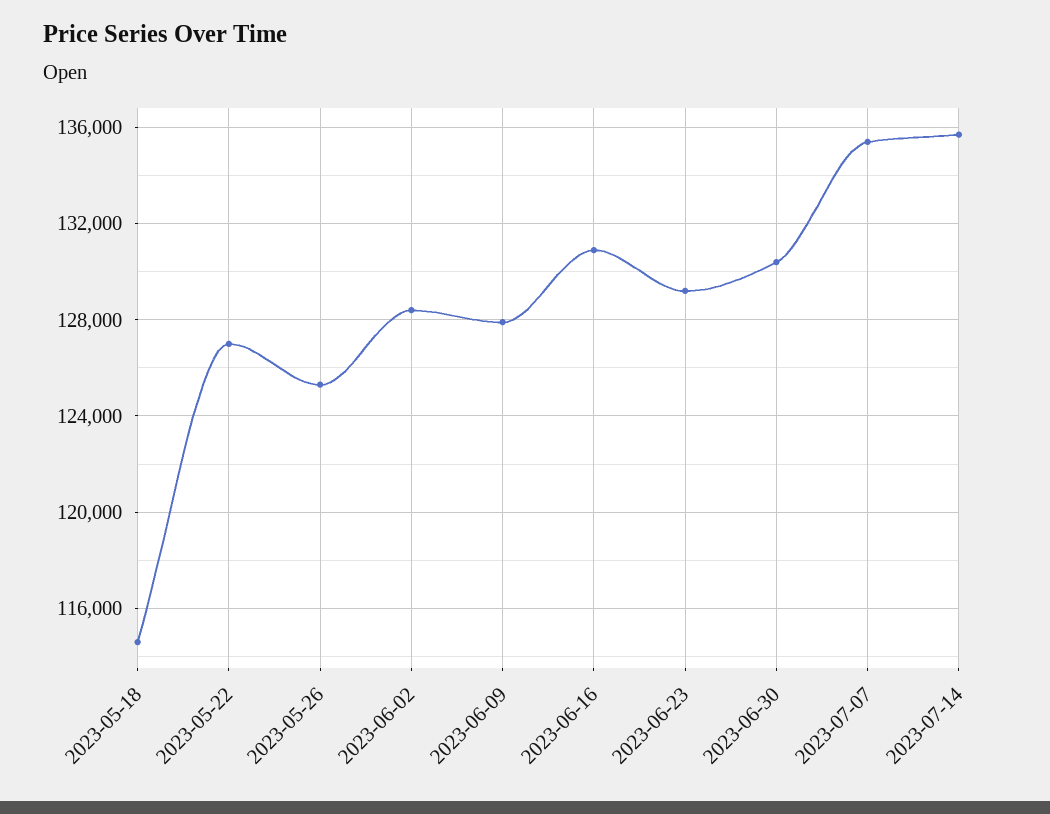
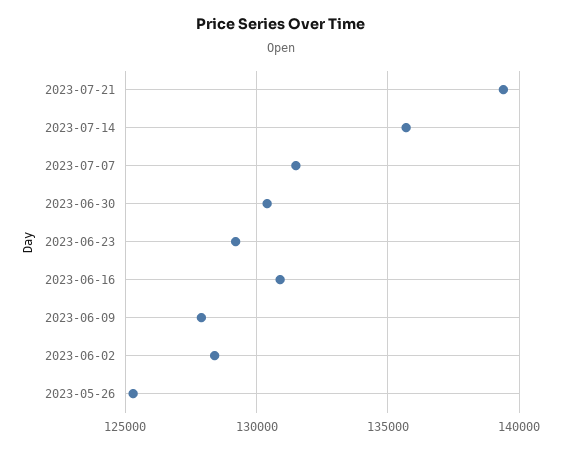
2023-05-18: 114500 -> none
2023-05-22: 127000 -> none
2023-07-07: 135500 -> 131500
2023-07-21: none -> 139500

